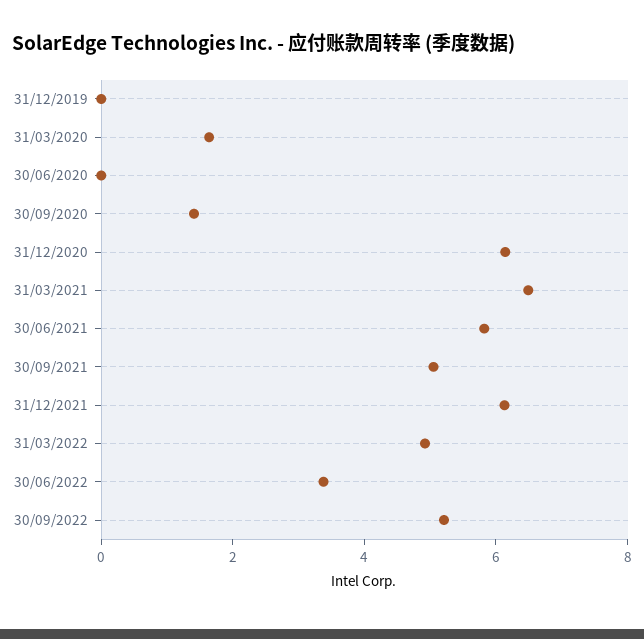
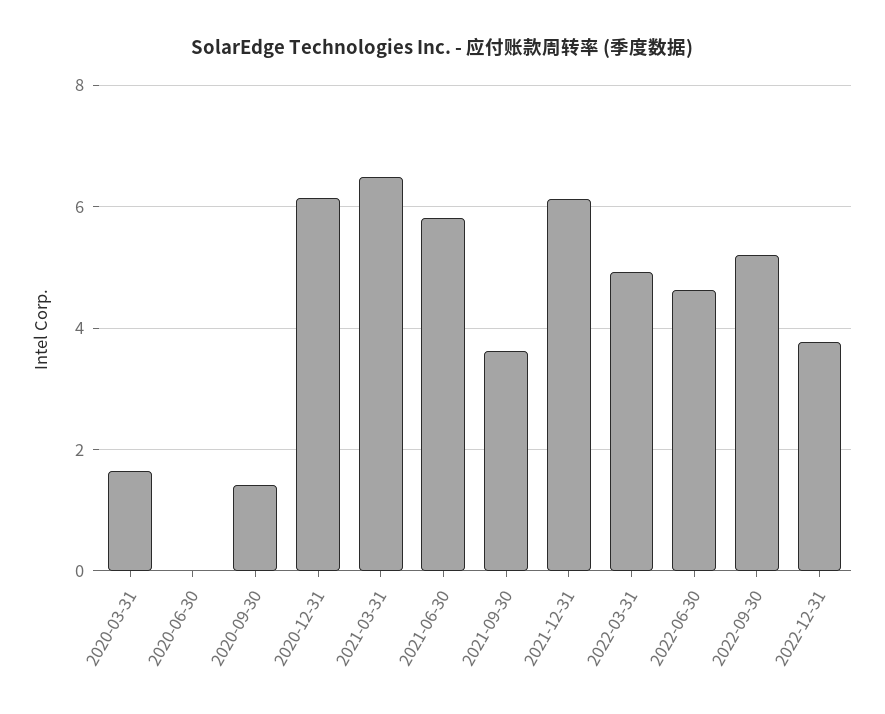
31/12/2019: 0 -> none
30/09/2021: 5 -> 3.6
30/06/2022: 3.5 -> 4.6
2022-12-31: none -> 3.8

